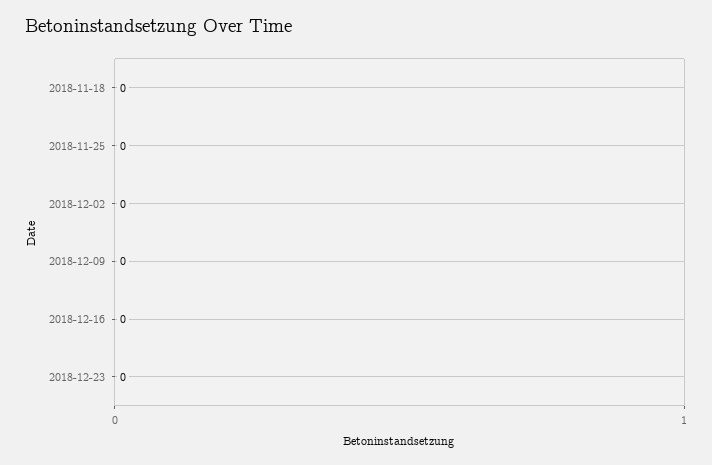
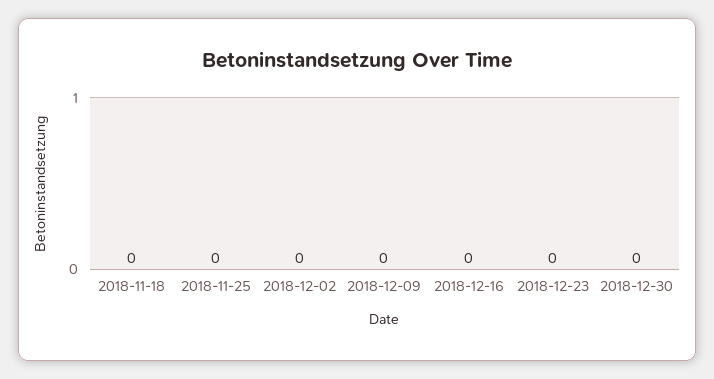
2018-12-30: none -> 0

